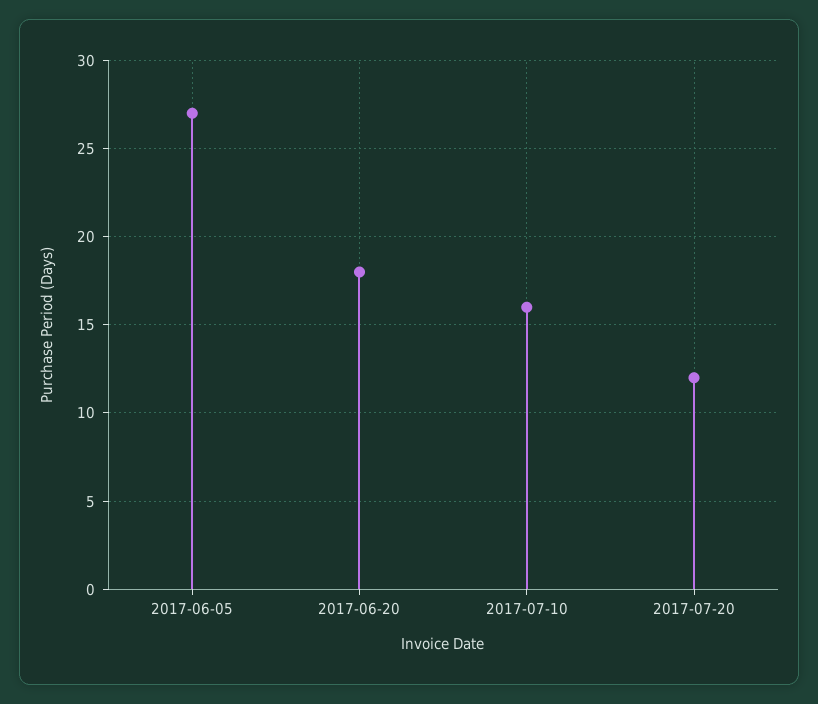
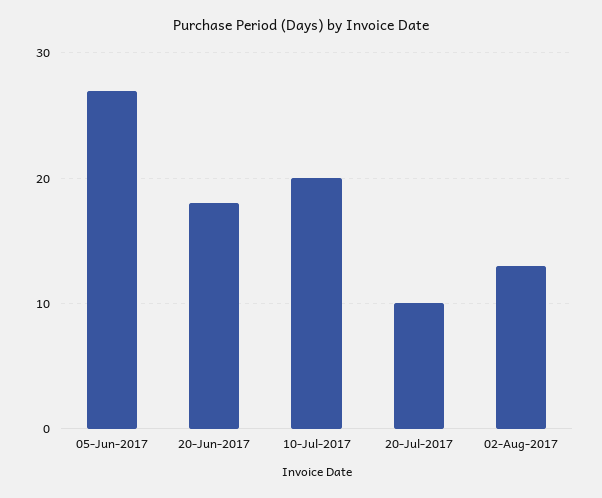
2017-07-10: 16 -> 20
2017-07-20: 12 -> 10
02-Aug-2017: none -> 13

